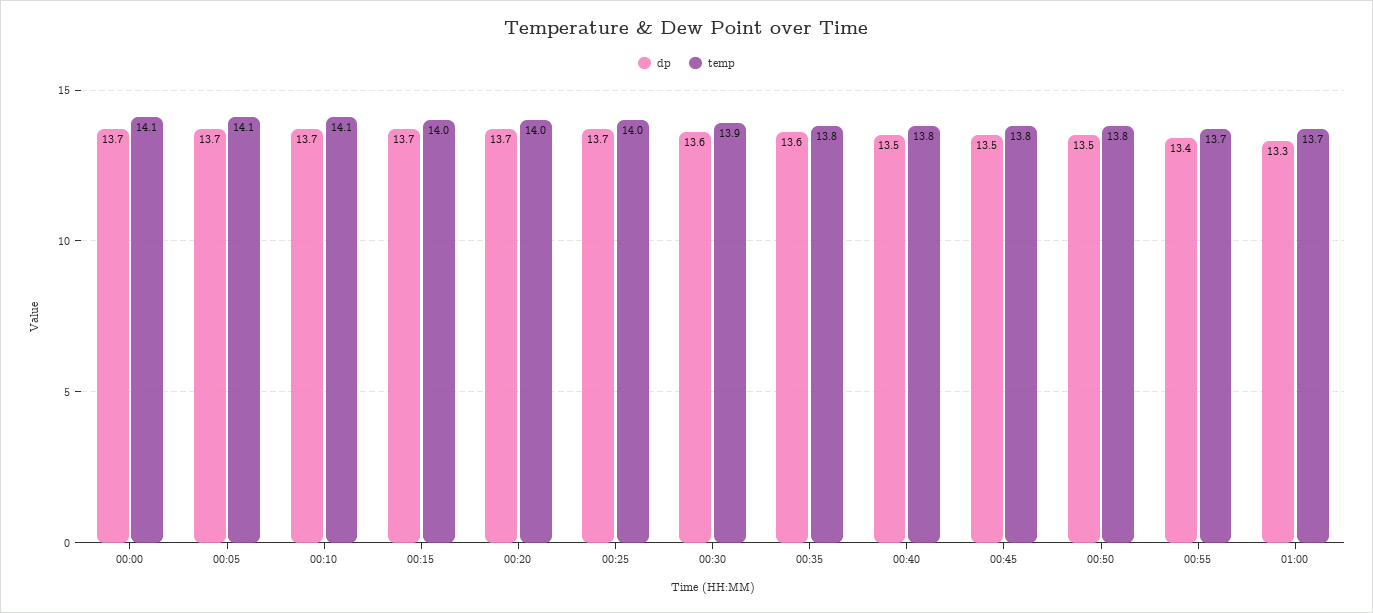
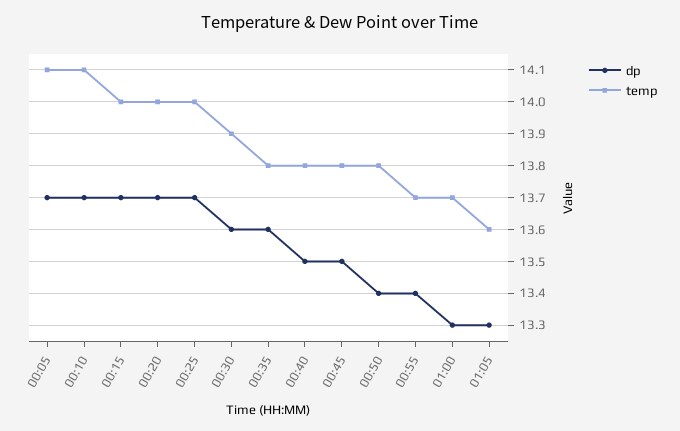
dp, 00:00: 13.7 -> none
temp, 00:00: 14.1 -> none
dp, 00:50: 13.5 -> 13.4
dp, 01:05: none -> 13.3
temp, 01:05: none -> 13.6

